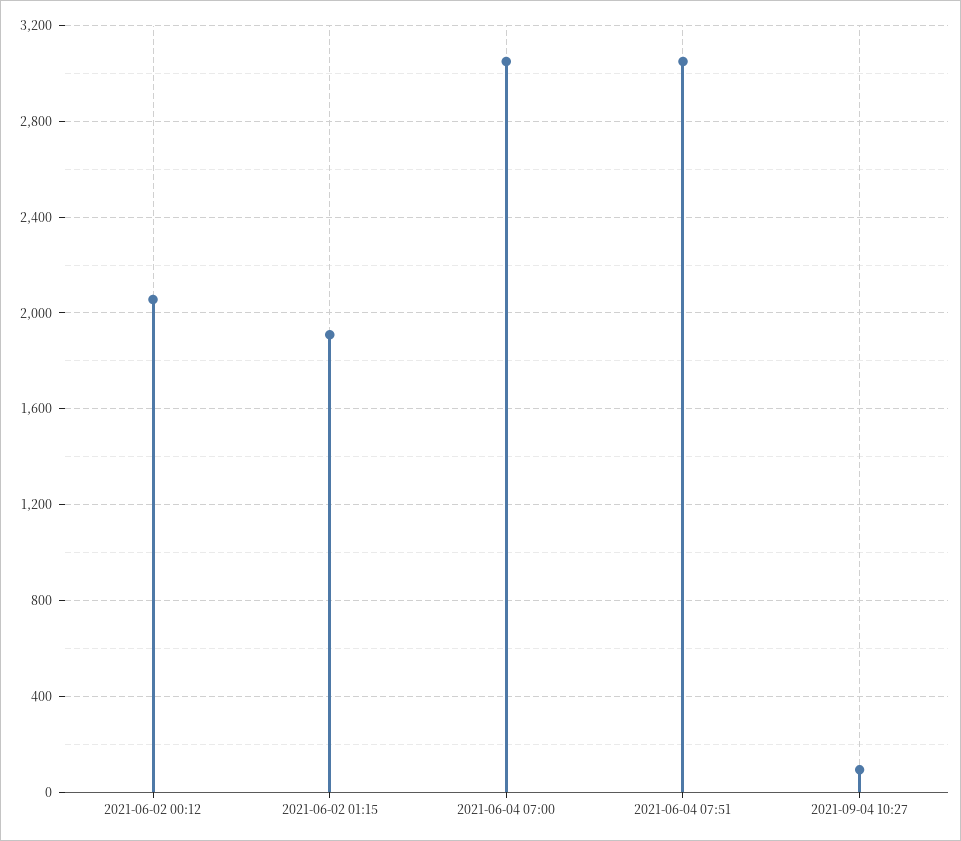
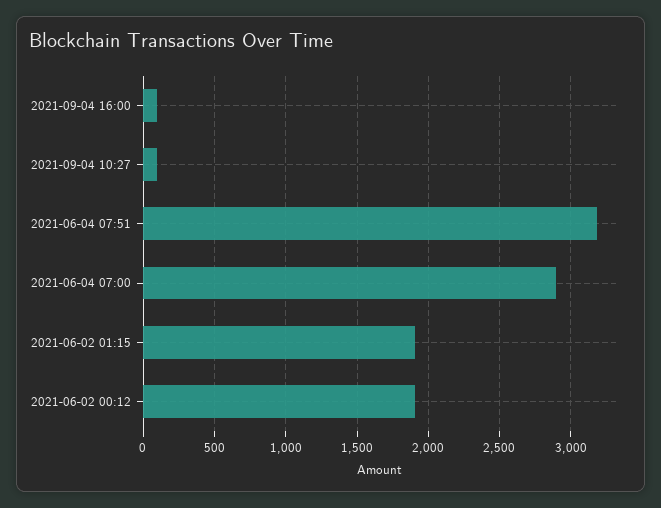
2021-06-02 00:12: 2050 -> 1900
2021-06-04 07:00: 3050 -> 2900
2021-06-04 07:51: 3050 -> 3200
2021-09-04 16:00: none -> 100

